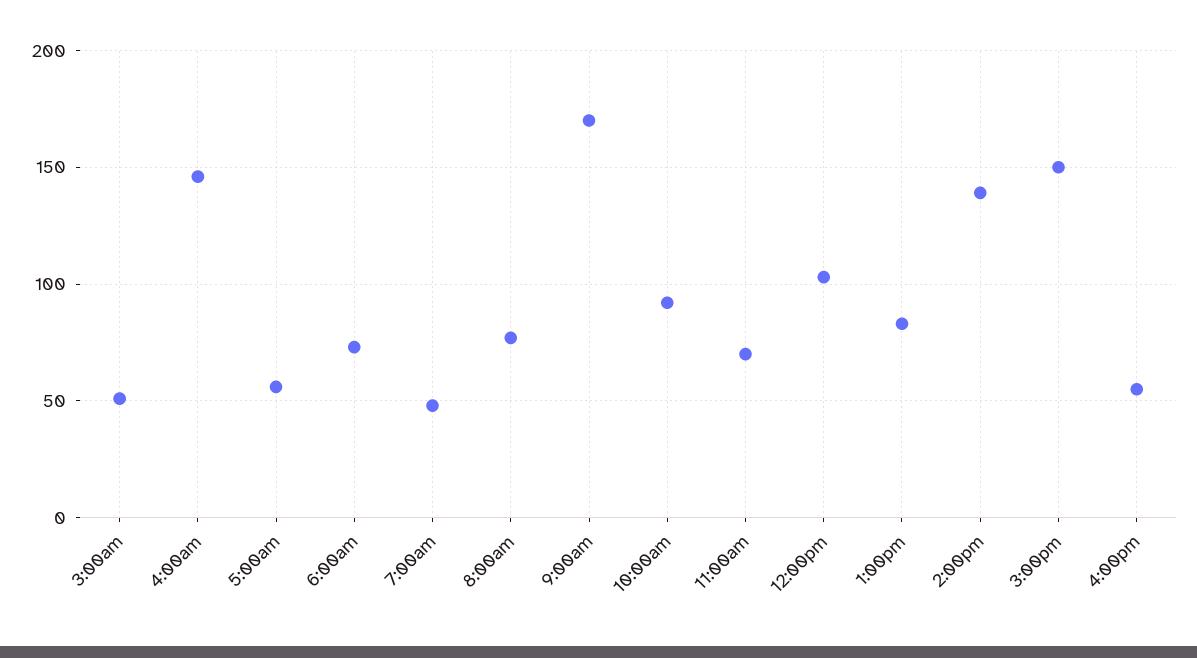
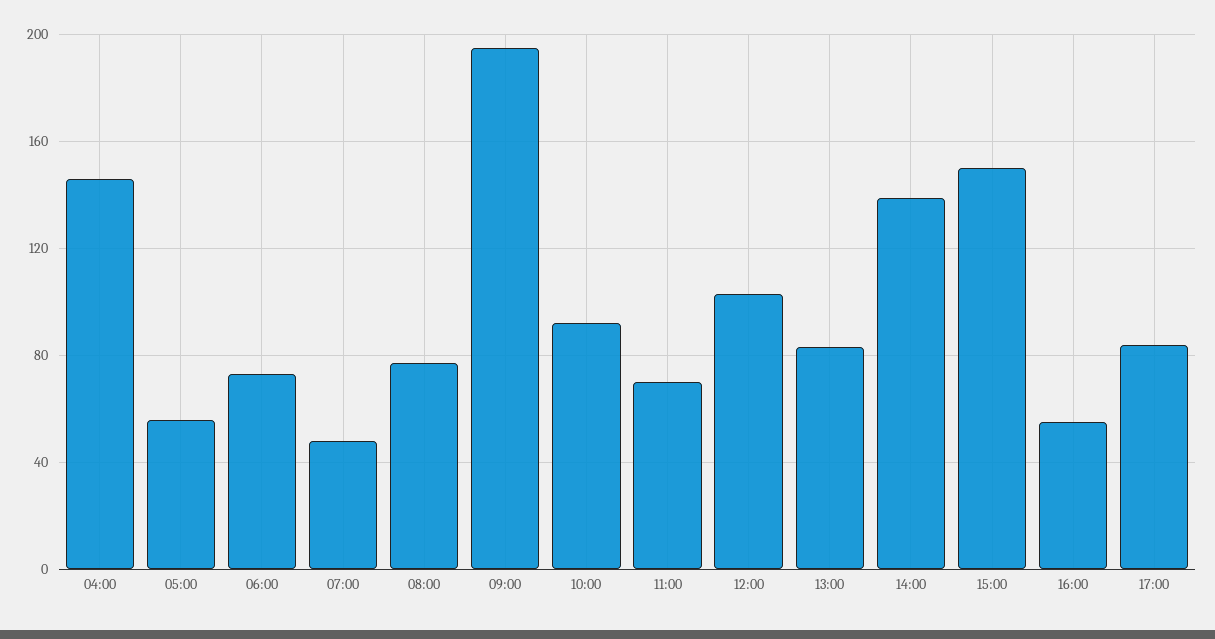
3:00am: 50 -> none
9:00am: 170 -> 195
17:00: none -> 85

